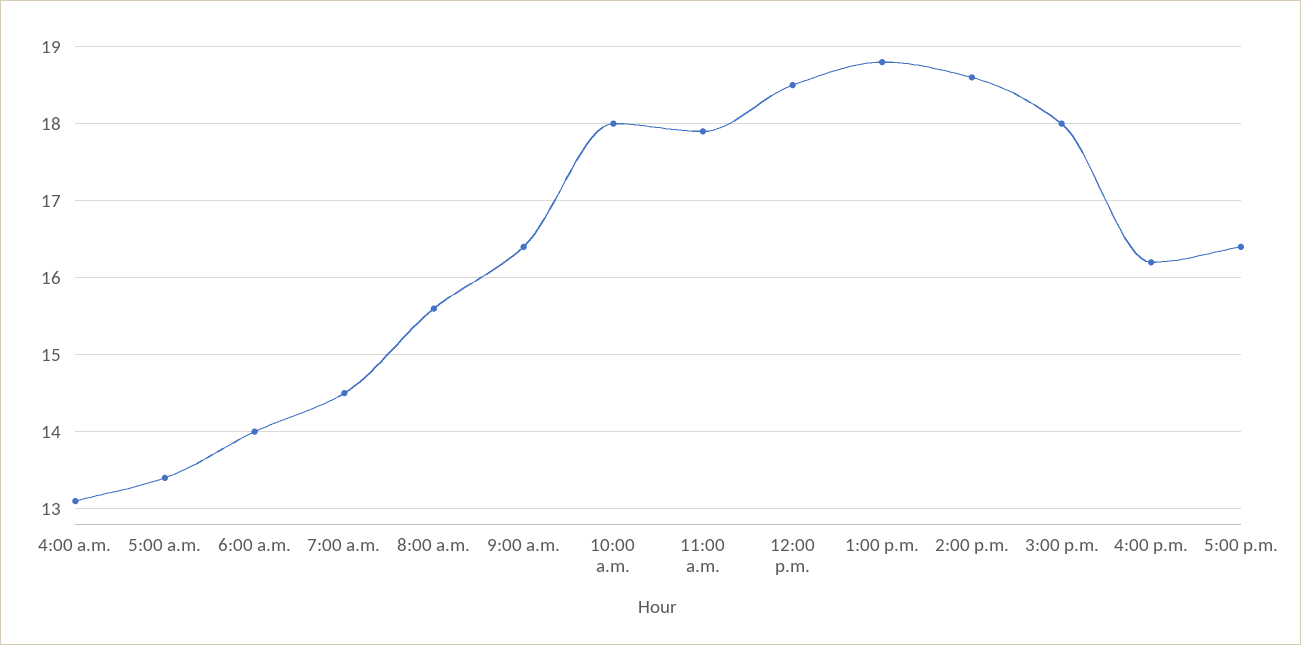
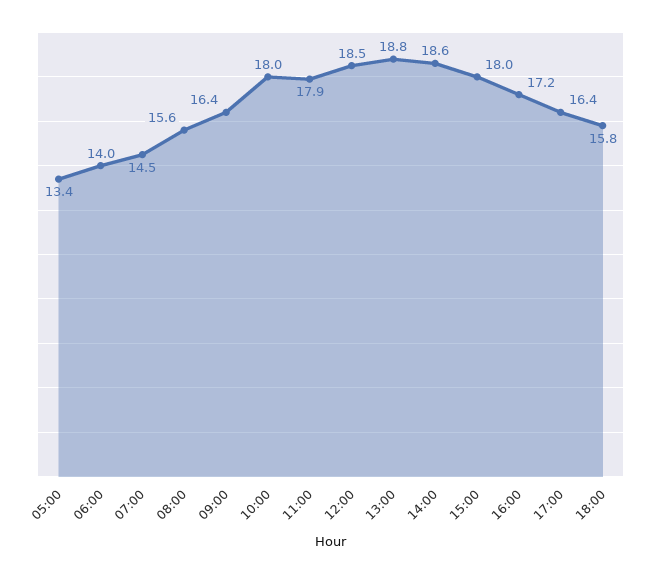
4:00 a.m.: 13.1 -> none
4:00 p.m.: 16.2 -> 17.2
18:00: none -> 15.8

